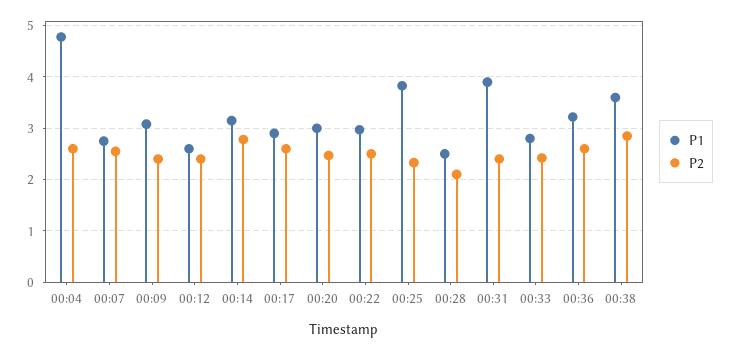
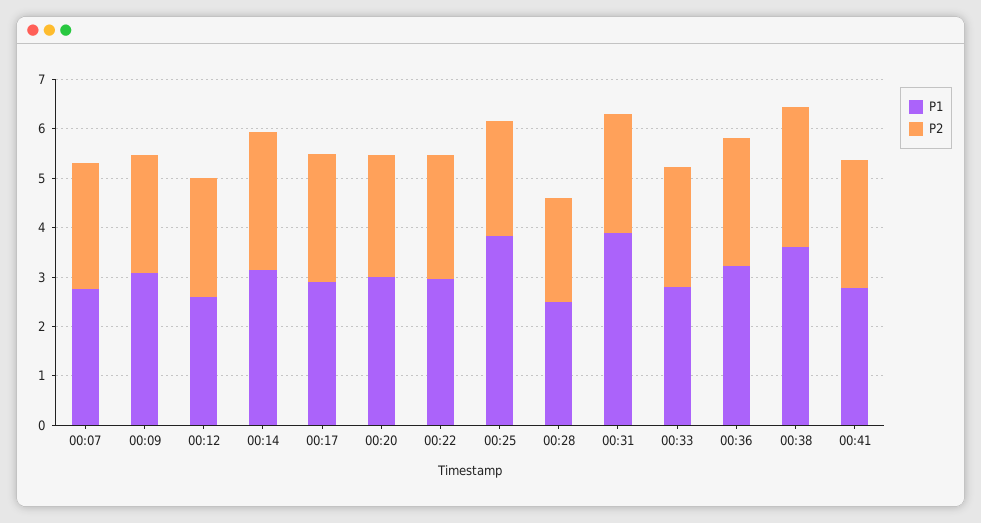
P1, 00:04: 4.8 -> none
P2, 00:04: 2.6 -> none
P1, 00:41: none -> 2.8
P2, 00:41: none -> 2.6

